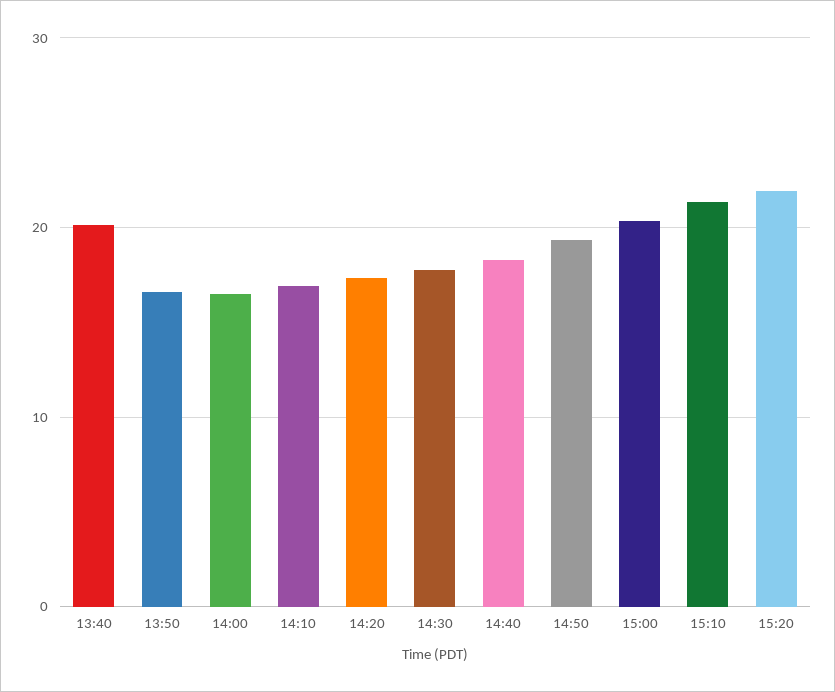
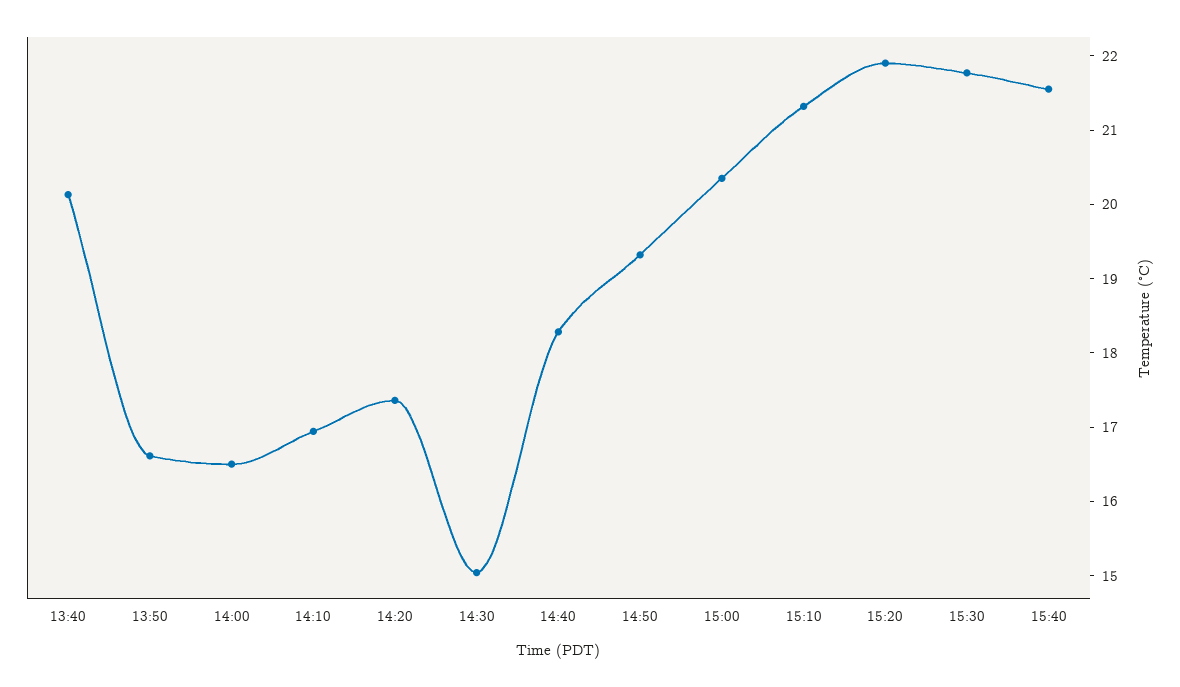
14:30: 18 -> 15
15:30: none -> 21.8
15:40: none -> 21.6

